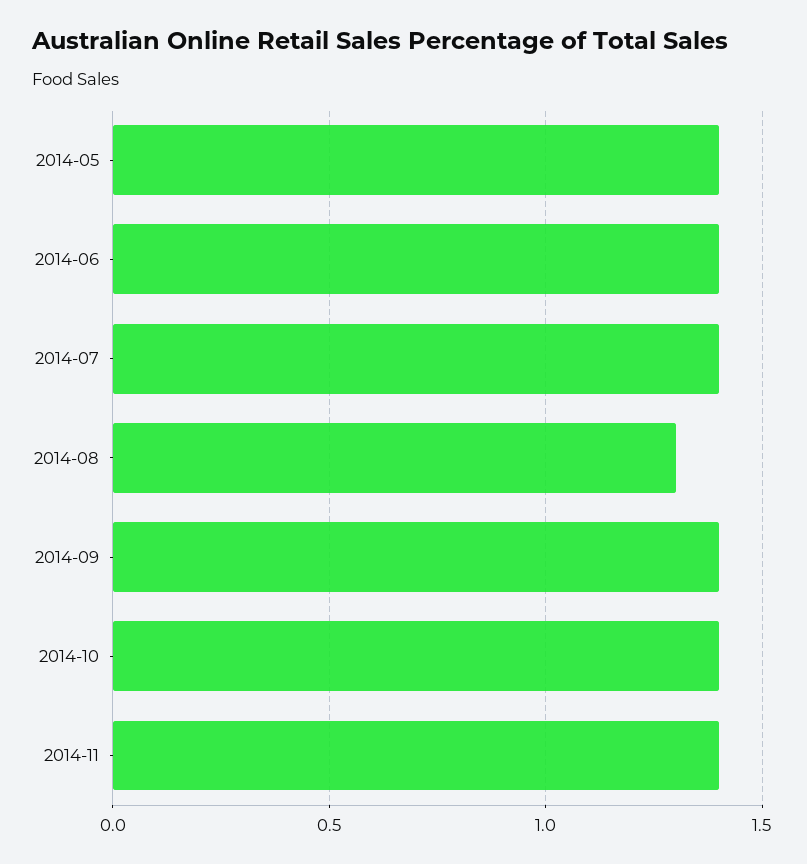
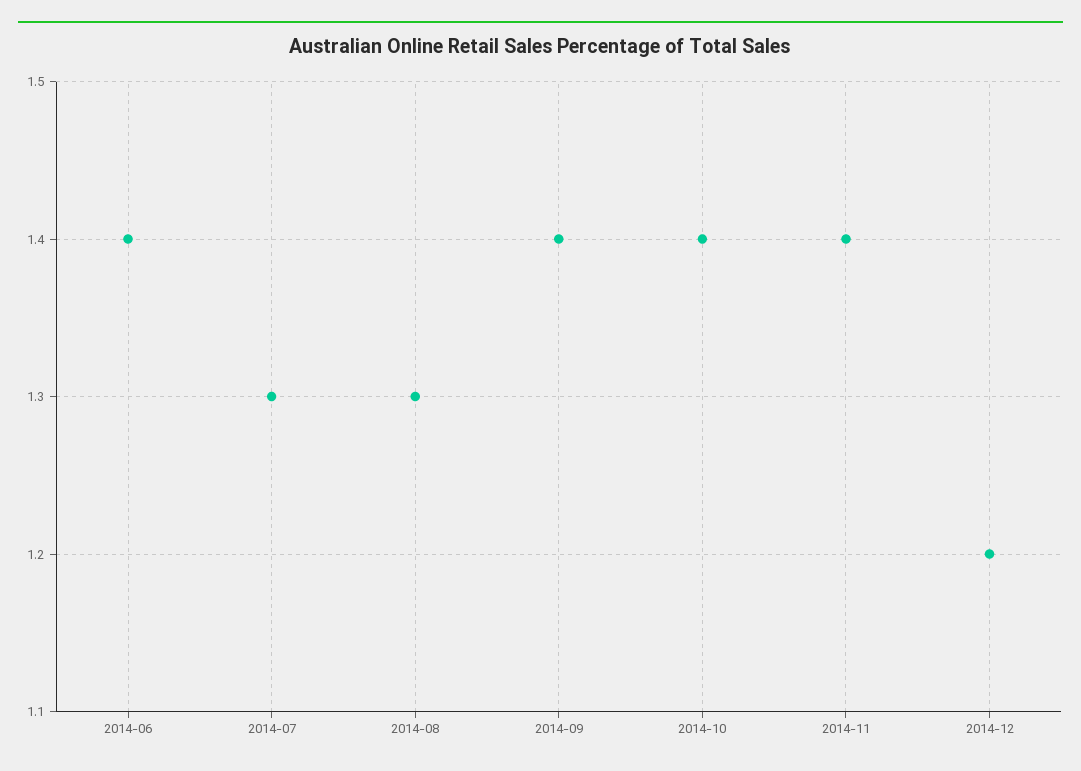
2014-05: 1.4 -> none
2014-07: 1.4 -> 1.3
2014-12: none -> 1.2

